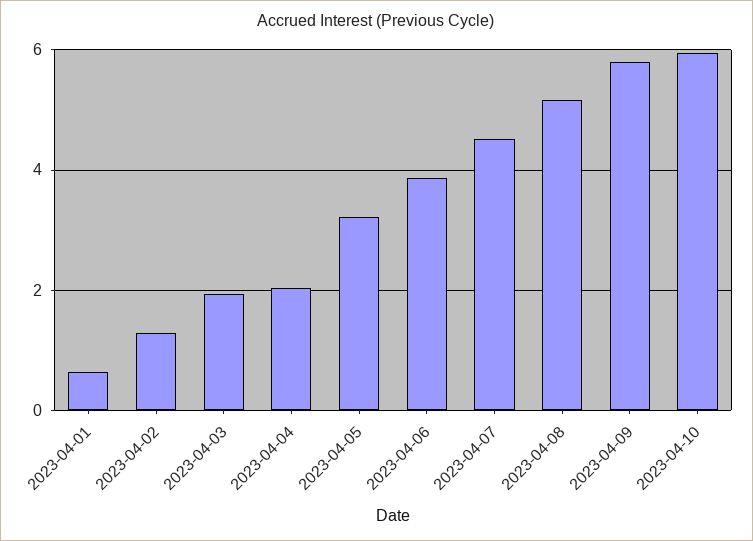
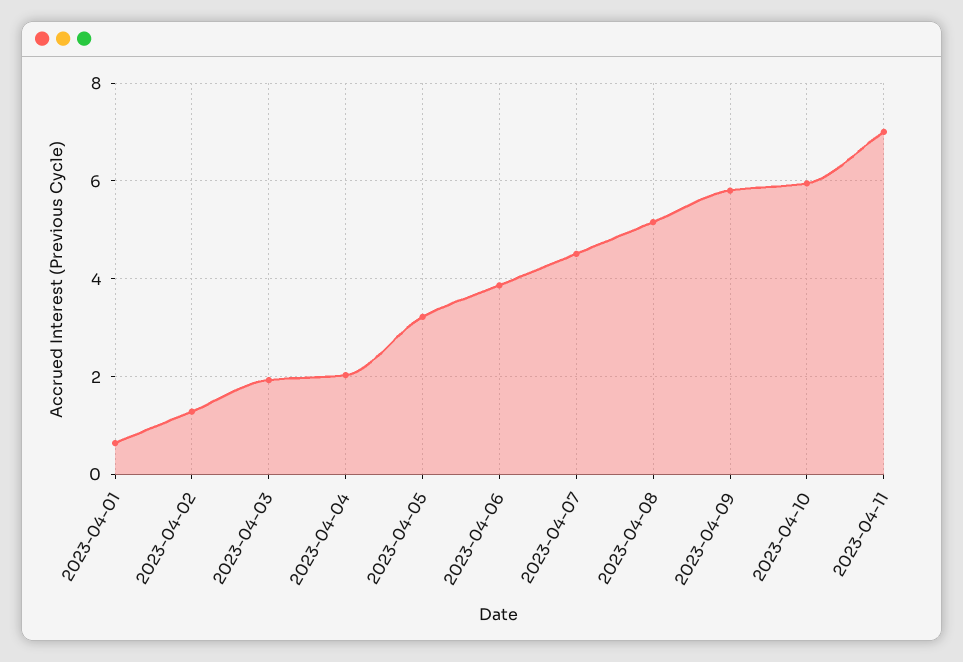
2023-04-11: none -> 7

